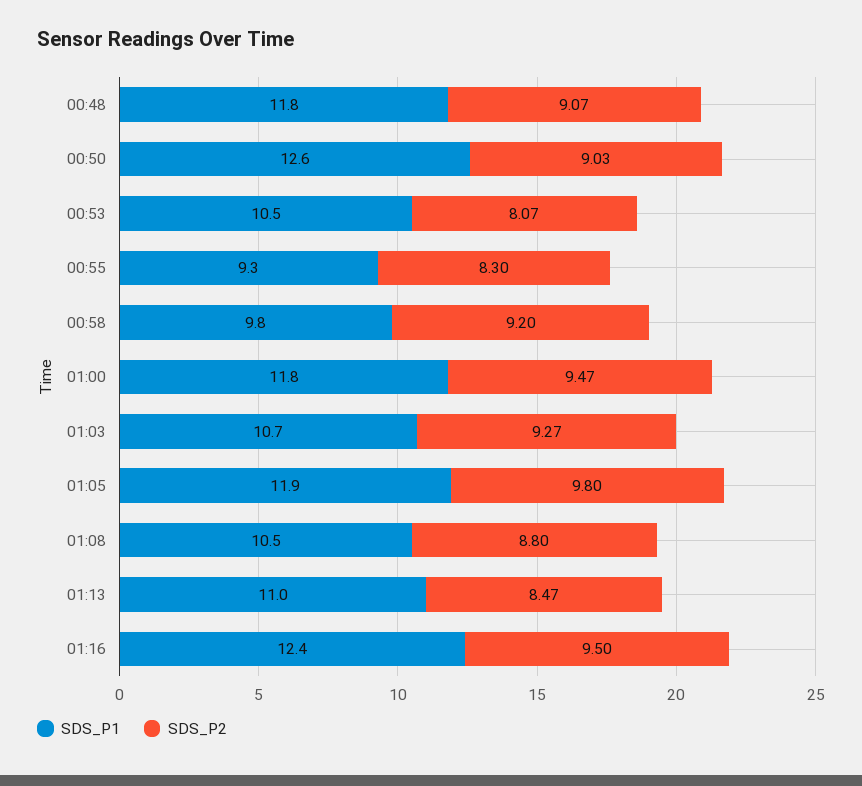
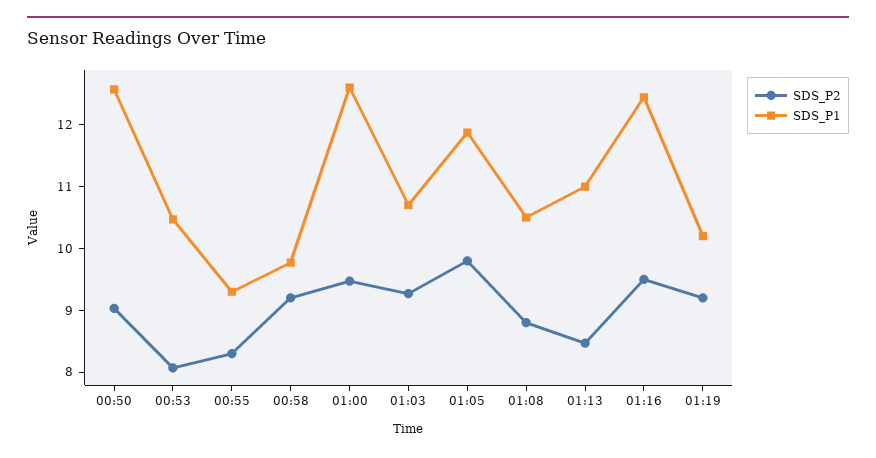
SDS_P1, 00:48: 11.8 -> none
SDS_P2, 00:48: 9.07 -> none
SDS_P1, 01:00: 11.8 -> 12.6
SDS_P2, 01:19: none -> 9.2
SDS_P1, 01:19: none -> 10.2

